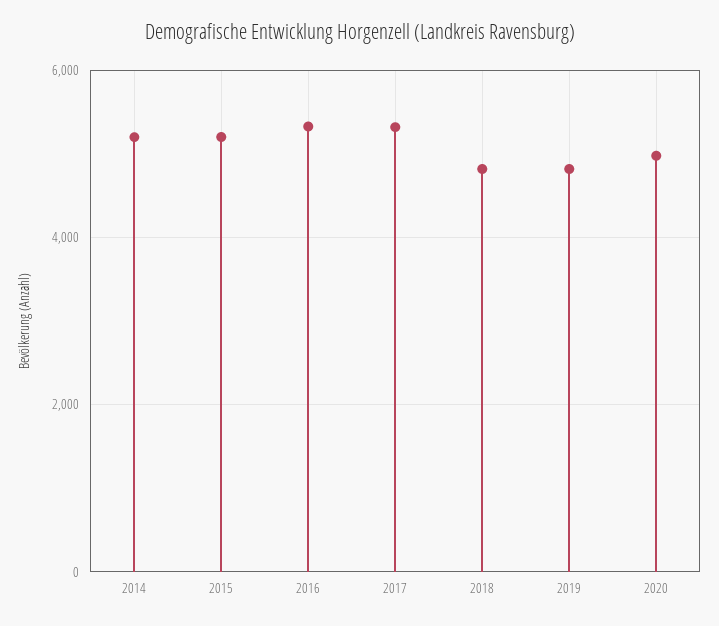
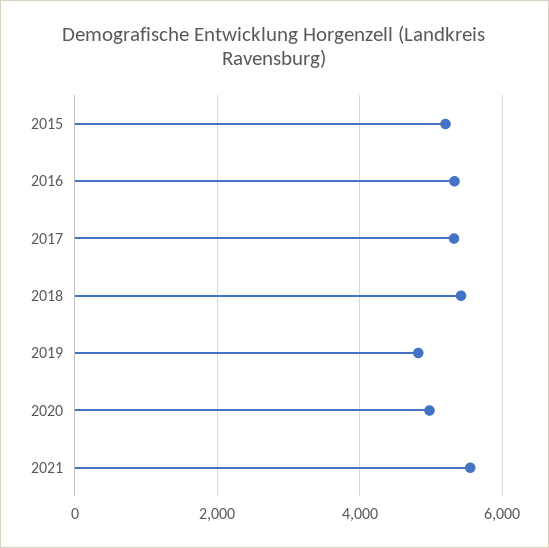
2014: 5200 -> none
2018: 4800 -> 5400
2021: none -> 5600

